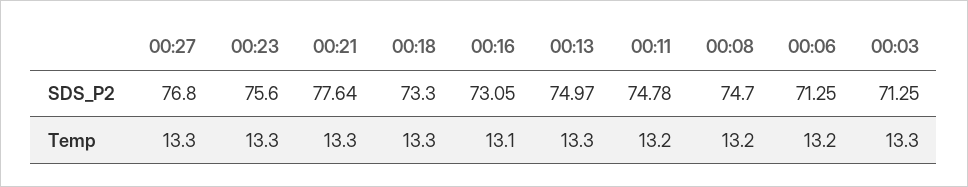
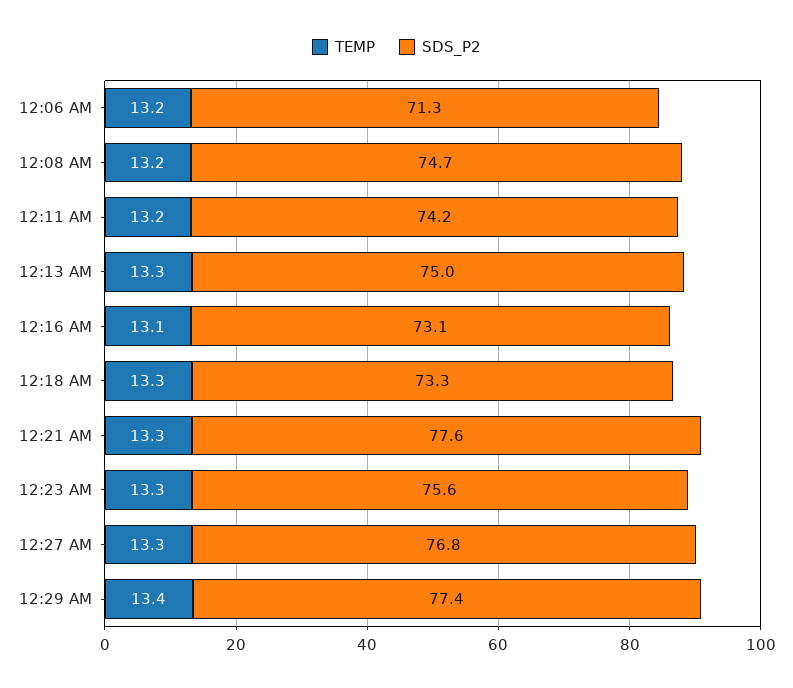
SDS_P2, 00:11: 74.78 -> 74.2
SDS_P2, 00:03: 71.25 -> none
Temp, 00:03: 13.3 -> none
Temp, 12:29 AM: none -> 13.4
SDS_P2, 12:29 AM: none -> 77.4

